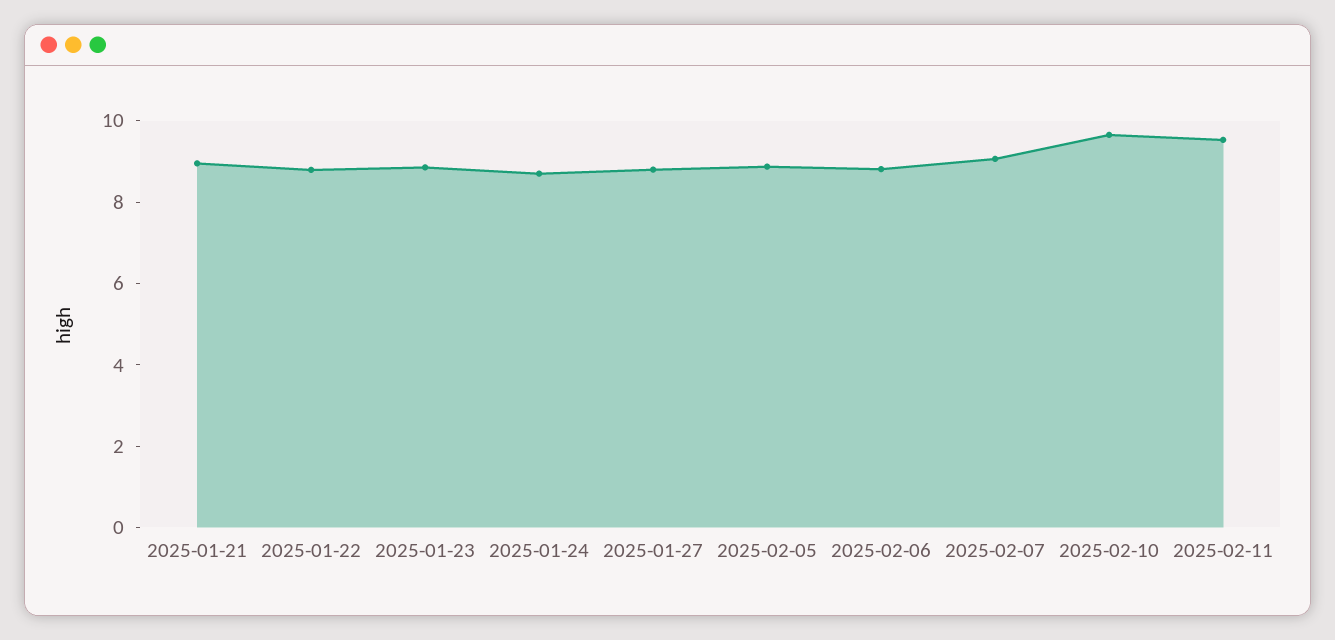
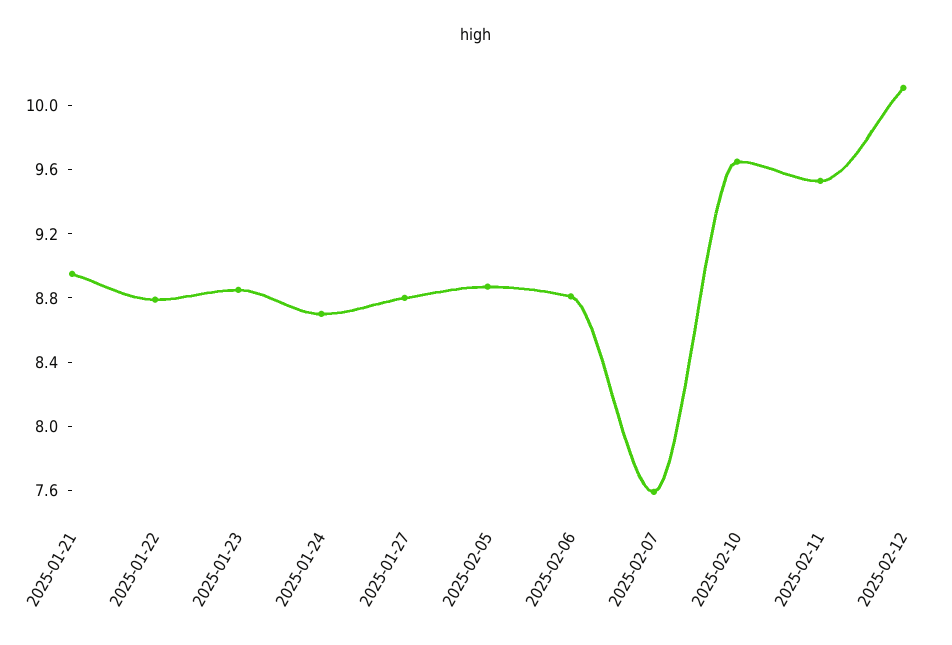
2025-02-07: 9 -> 7.6
2025-02-12: none -> 10.1

